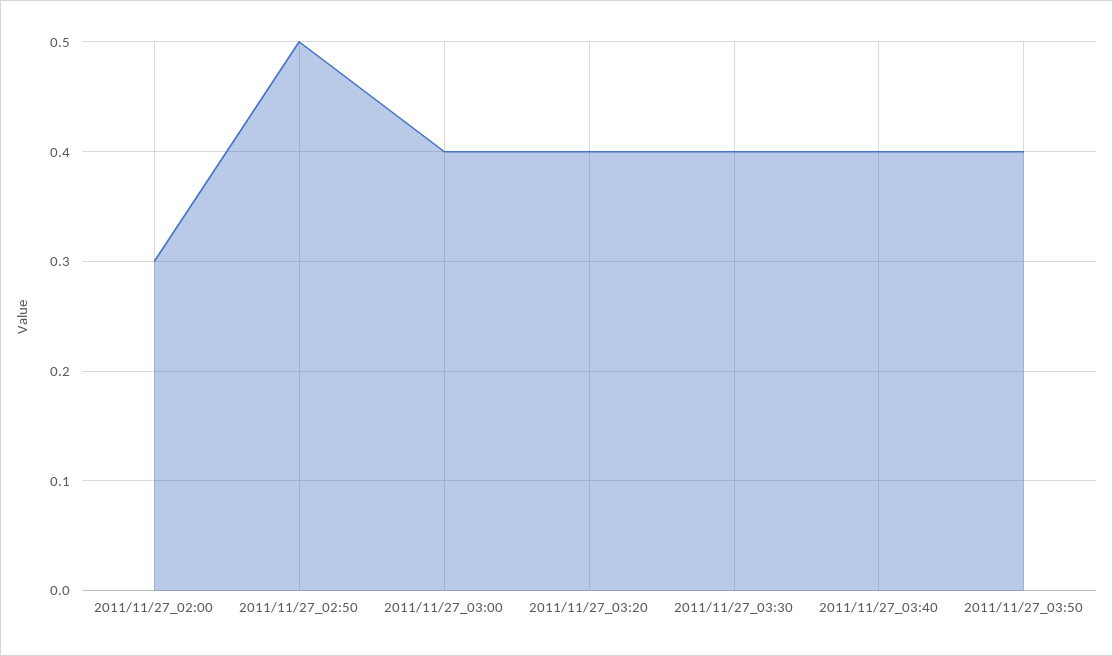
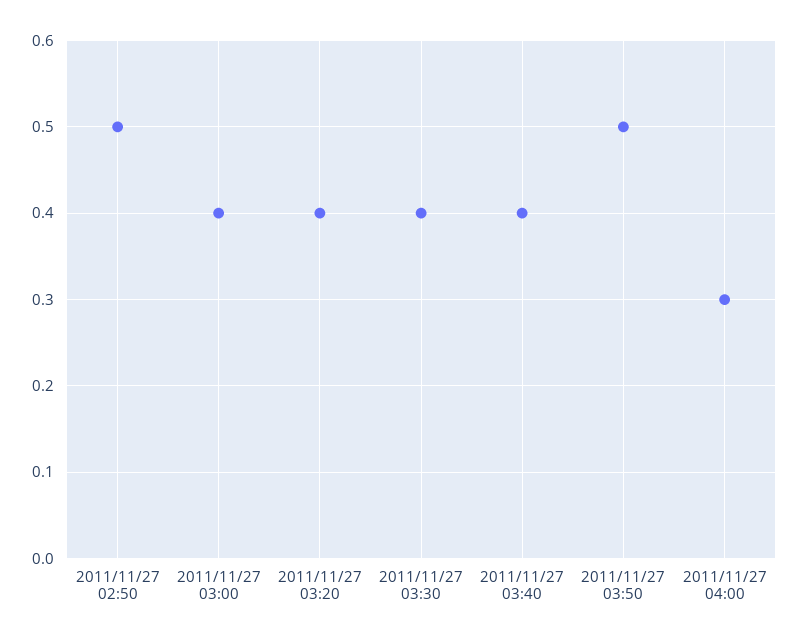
2011/11/27_02:00: 0.3 -> none
2011/11/27_03:50: 0.4 -> 0.5
2011/11/27 04:00: none -> 0.3

